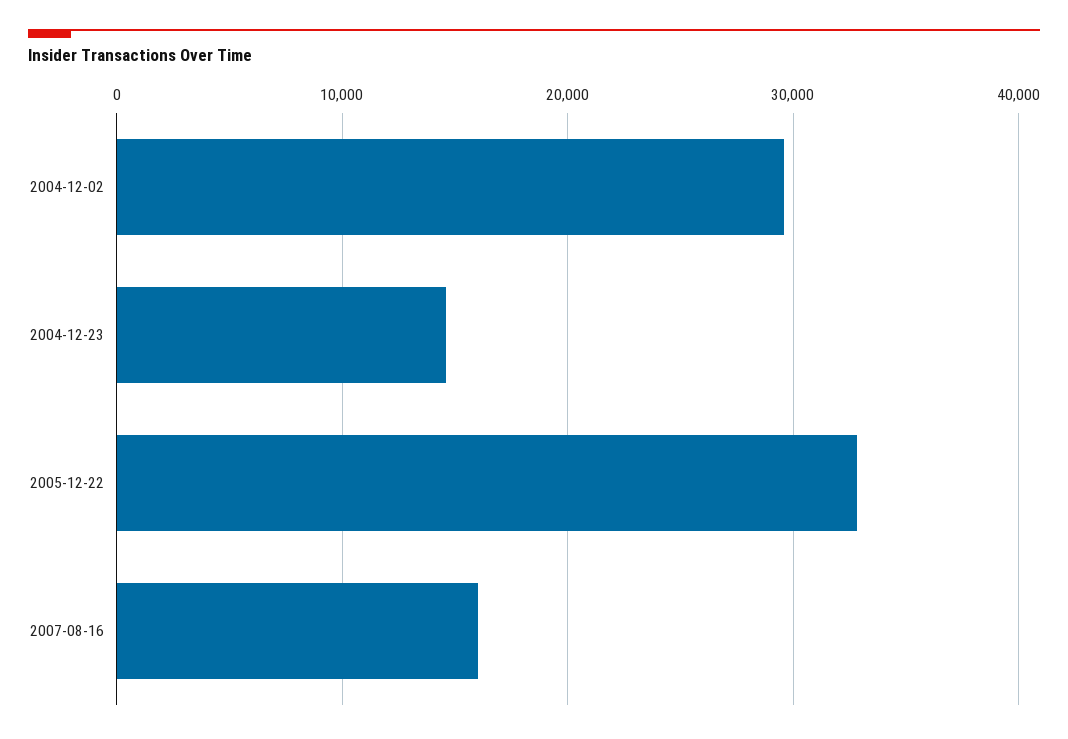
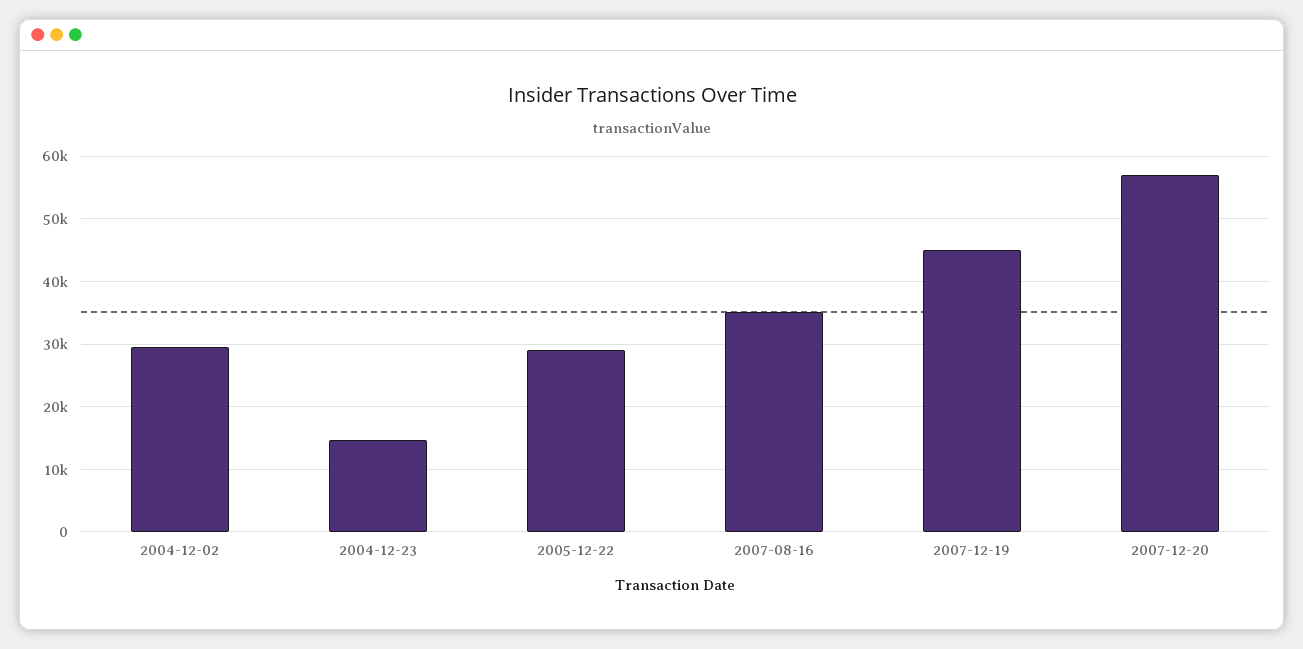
2005-12-22: 33000 -> 29000
2007-08-16: 16000 -> 35000
2007-12-19: none -> 45000
2007-12-20: none -> 57000

